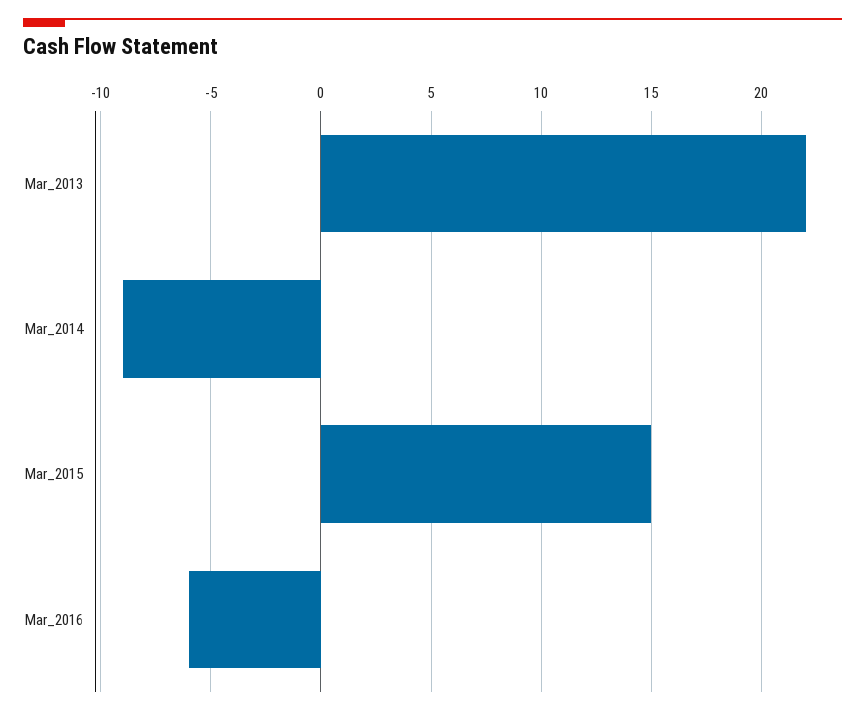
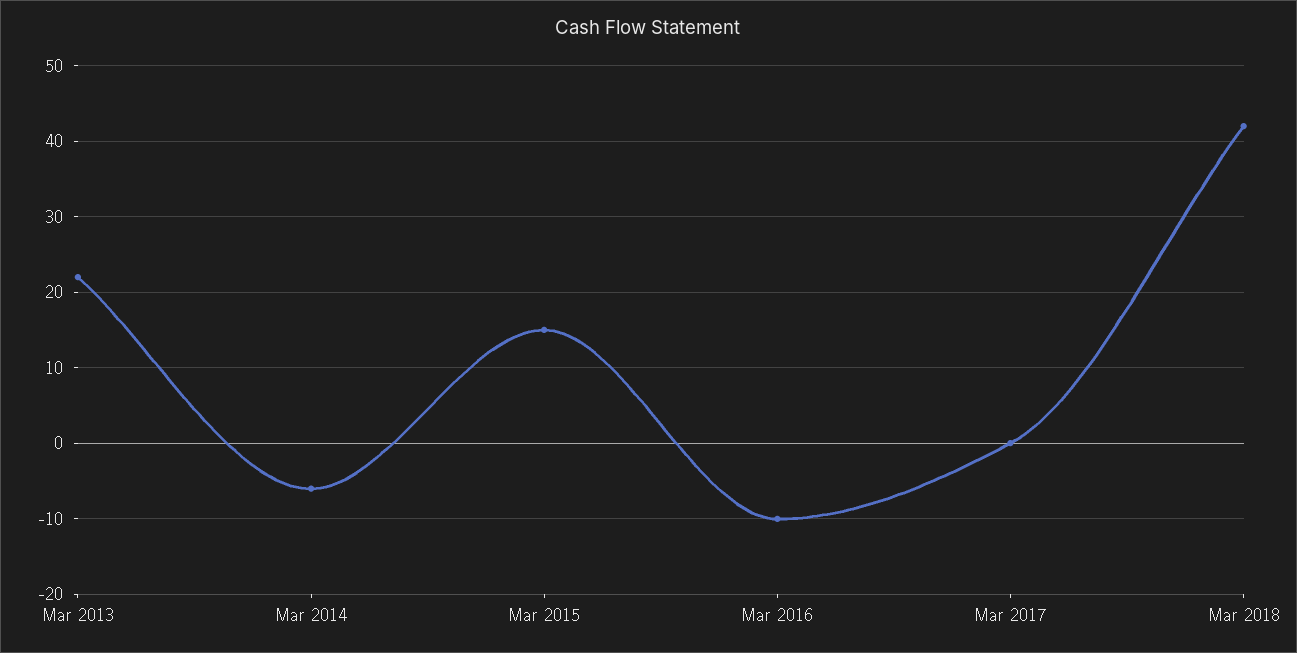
Mar_2014: -9 -> -6
Mar_2016: -6 -> -10
Mar 2017: none -> 0
Mar 2018: none -> 42

